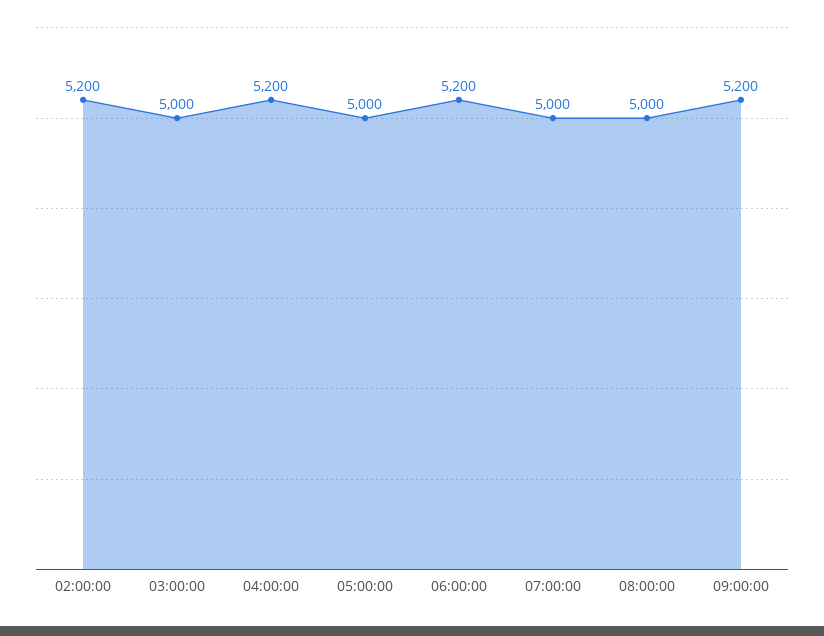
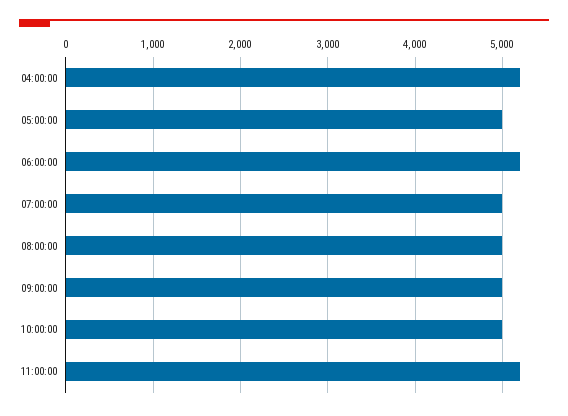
02:00:00: 5200 -> none
03:00:00: 5000 -> none
09:00:00: 5200 -> 5000
10:00:00: none -> 5000
11:00:00: none -> 5200

